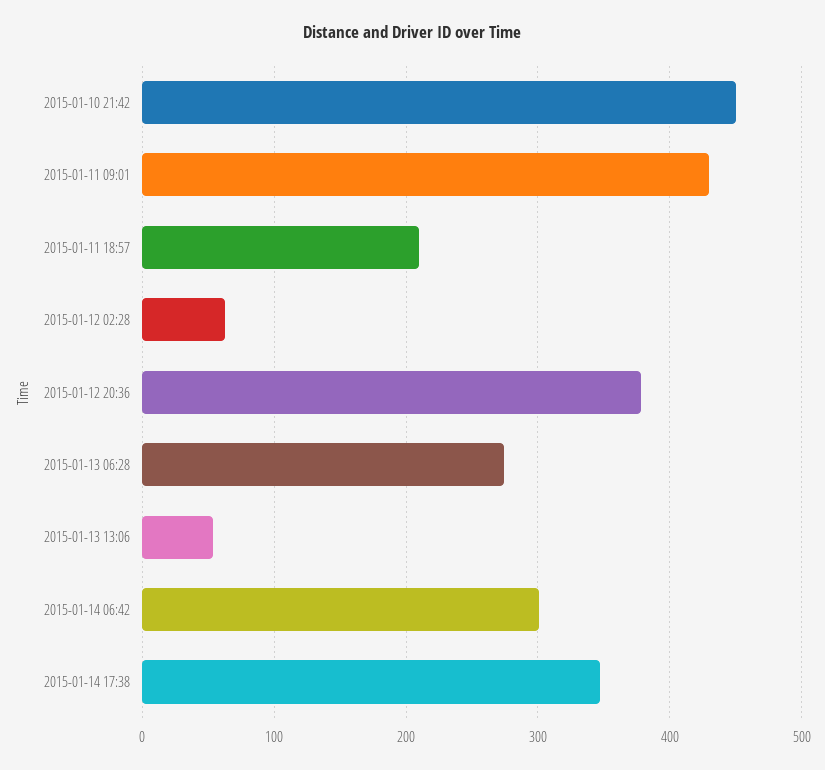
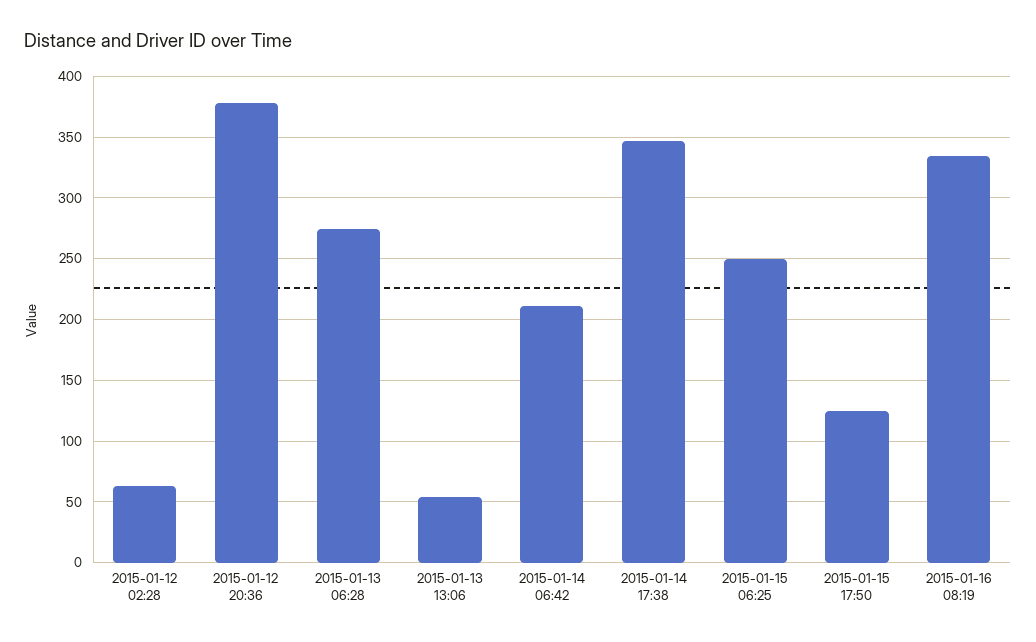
2015-01-10 21:42: 450 -> none
2015-01-11 09:01: 430 -> none
2015-01-11 18:57: 210 -> none
2015-01-14 06:42: 300 -> 210
2015-01-15 06:25: none -> 250
2015-01-15 17:50: none -> 125
2015-01-16 08:19: none -> 335

